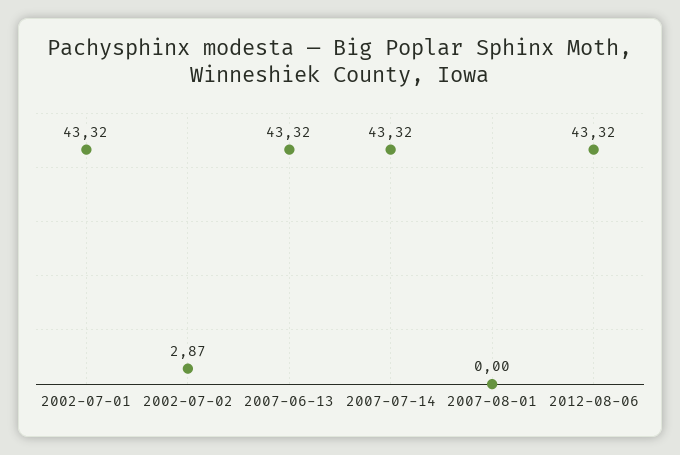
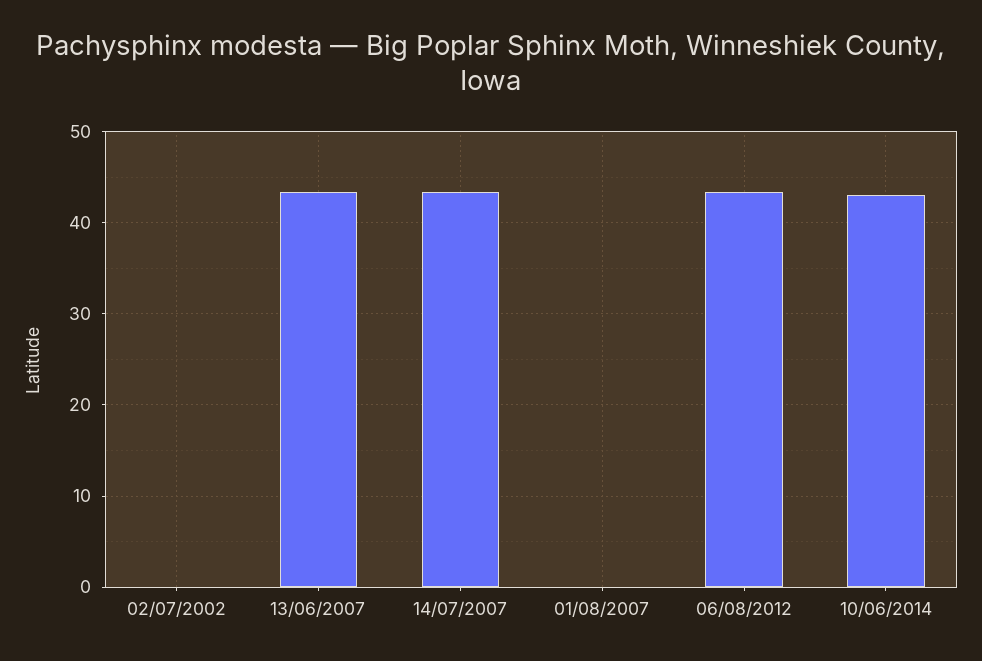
2002-07-01: 43.32 -> none
2002-07-02: 2.87 -> 0
10/06/2014: none -> 43

